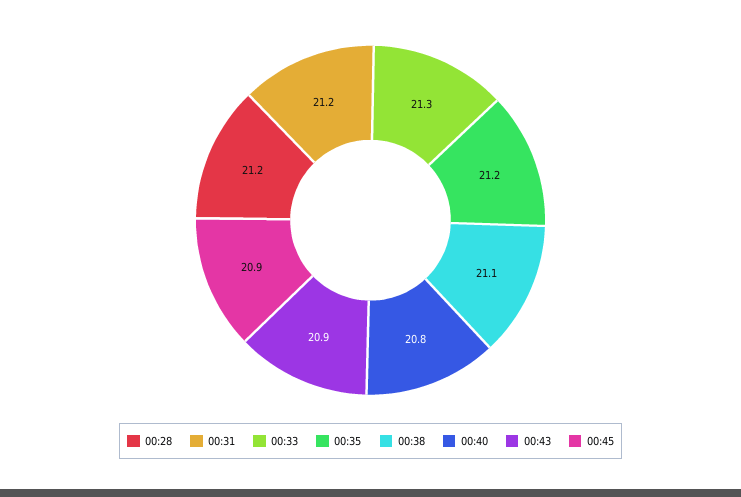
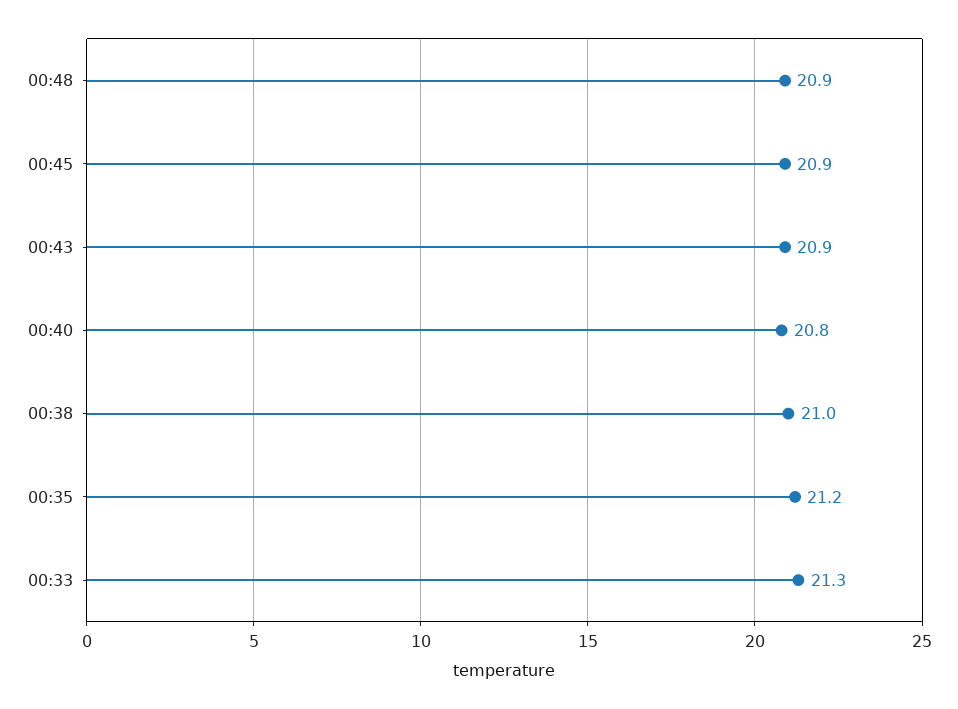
00:28: 21.2 -> none
00:31: 21.2 -> none
00:38: 21.1 -> 21
00:48: none -> 20.9

